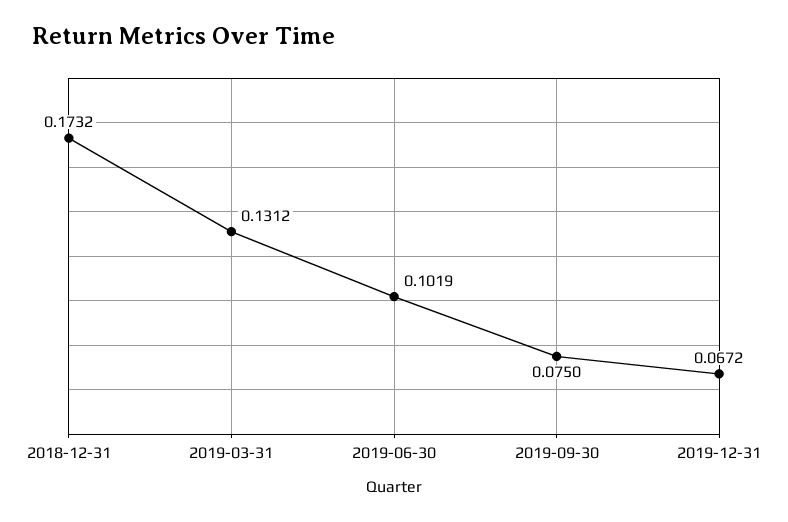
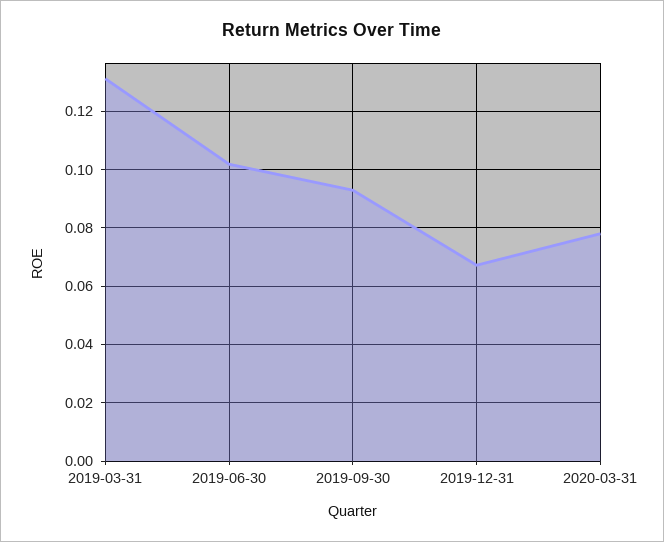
2018-12-31: 0.1732 -> none
2019-09-30: 0.075 -> 0.0925
2020-03-31: none -> 0.0775

